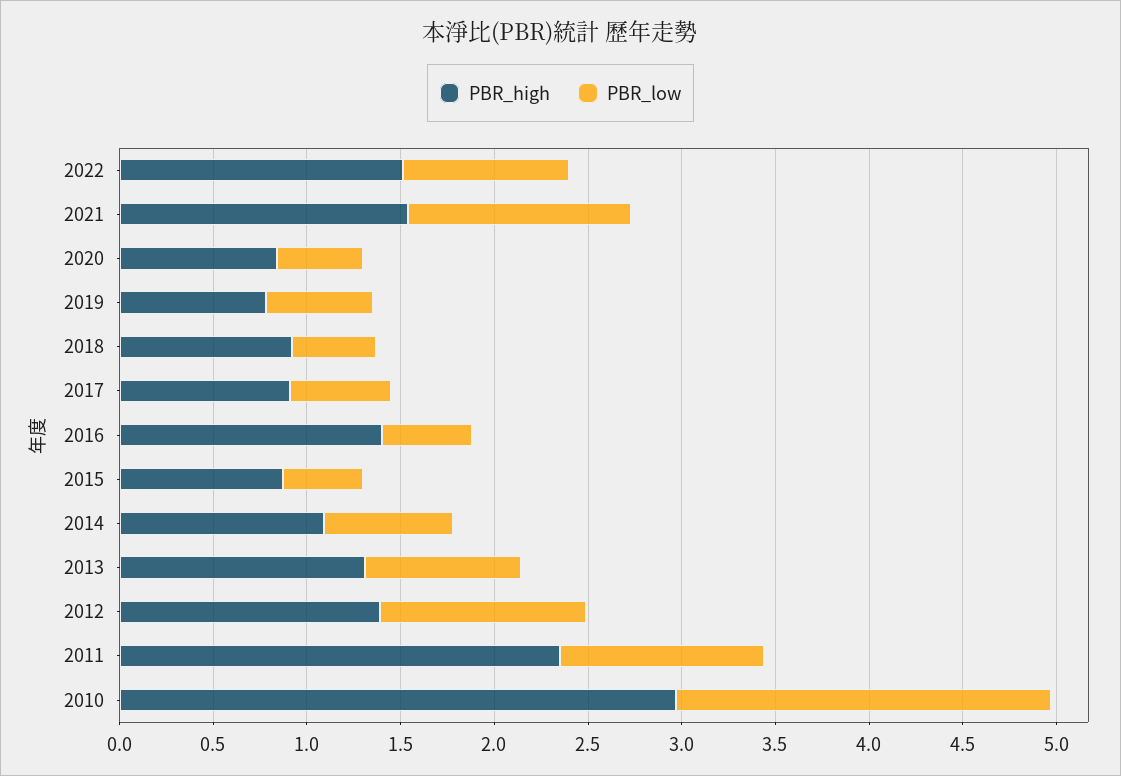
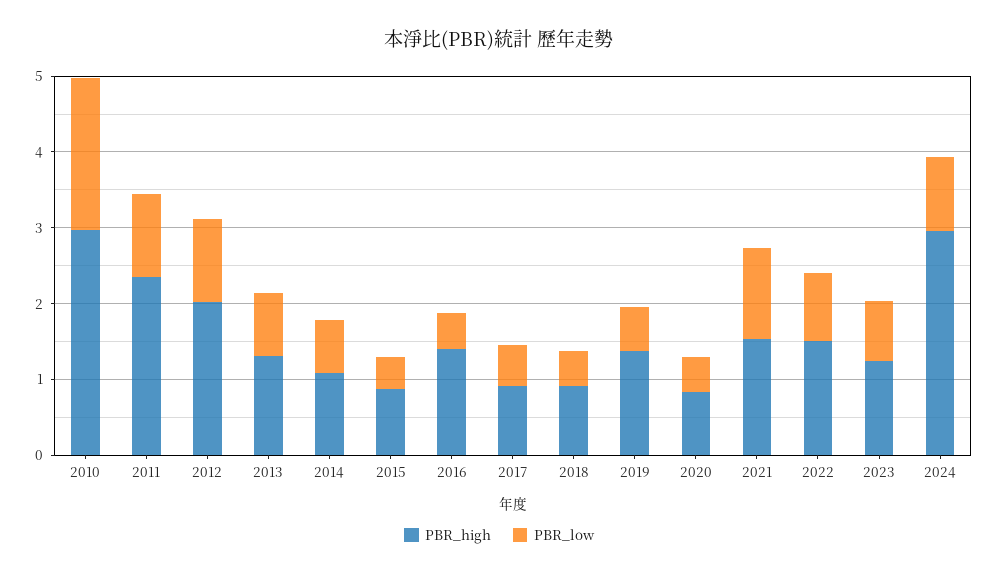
PBR_high, 2019: 0.8 -> 1.4
PBR_high, 2012: 1.4 -> 2
PBR_high, 2023: none -> 1.2
PBR_low, 2023: none -> 0.8
PBR_high, 2024: none -> 3
PBR_low, 2024: none -> 1

